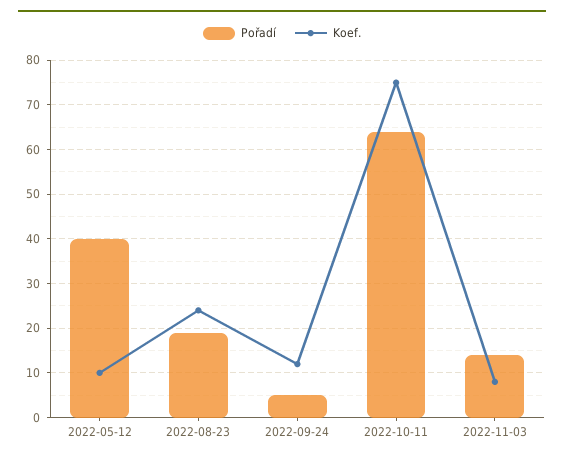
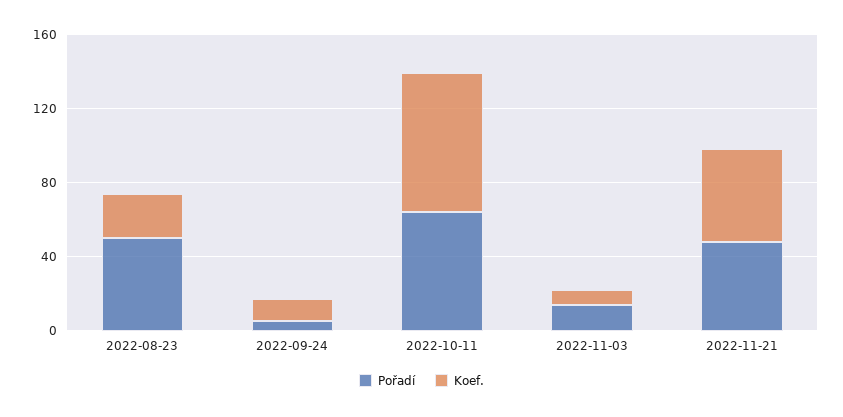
Pořadí, 2022-05-12: 40 -> none
Koef., 2022-05-12: 10 -> none
Pořadí, 2022-08-23: 20 -> 50
Pořadí, 2022-11-21: none -> 50
Koef., 2022-11-21: none -> 50

